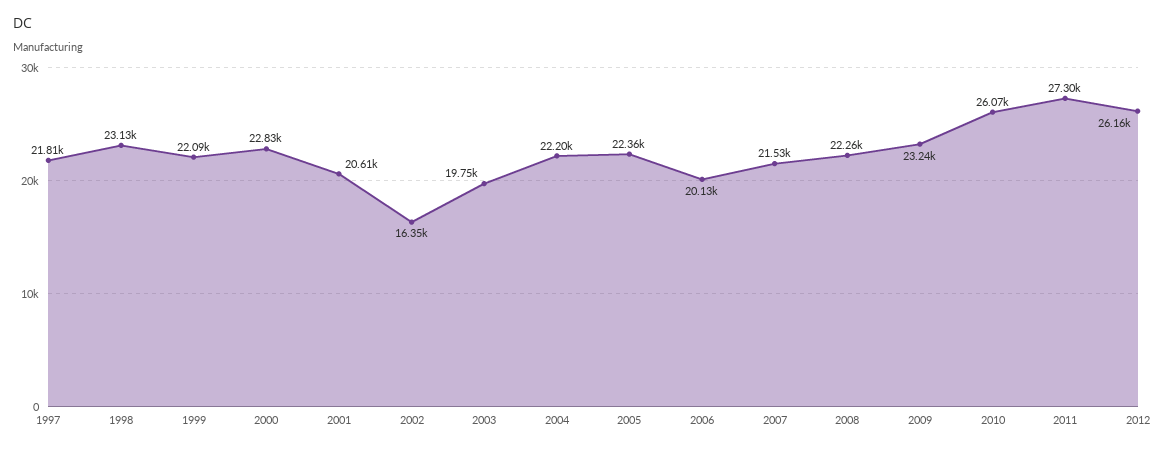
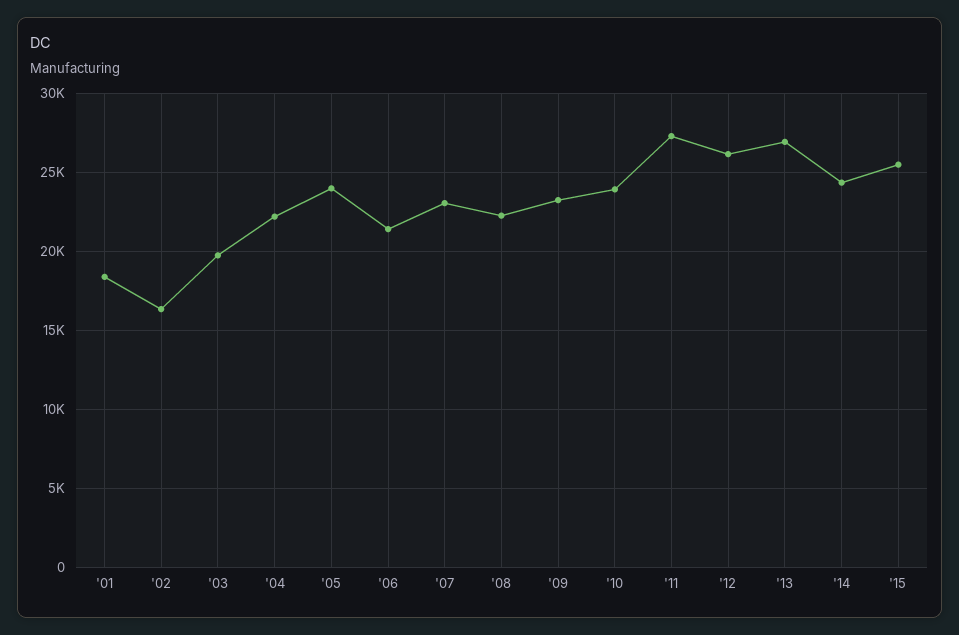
1997: 21810 -> none
1998: 23130 -> none
1999: 22090 -> none
2000: 22830 -> none
2001: 20610 -> 18500
2005: 22360 -> 24000
2006: 20130 -> 21500
2007: 21530 -> 23000
2010: 26070 -> 24000
'13: none -> 27000
'14: none -> 24500
'15: none -> 25500

